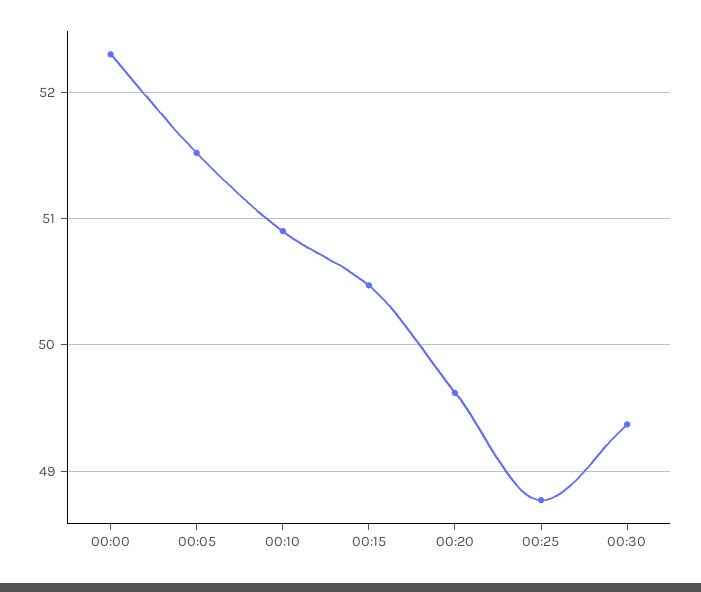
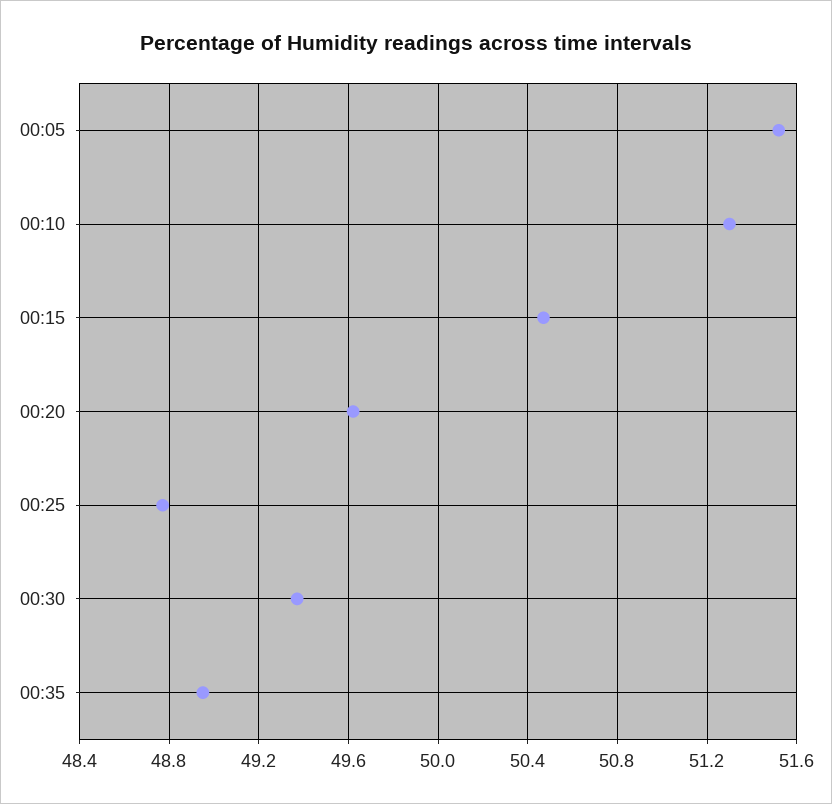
00:00: 52.3 -> none
00:10: 50.9 -> 51.3
00:35: none -> 48.95

